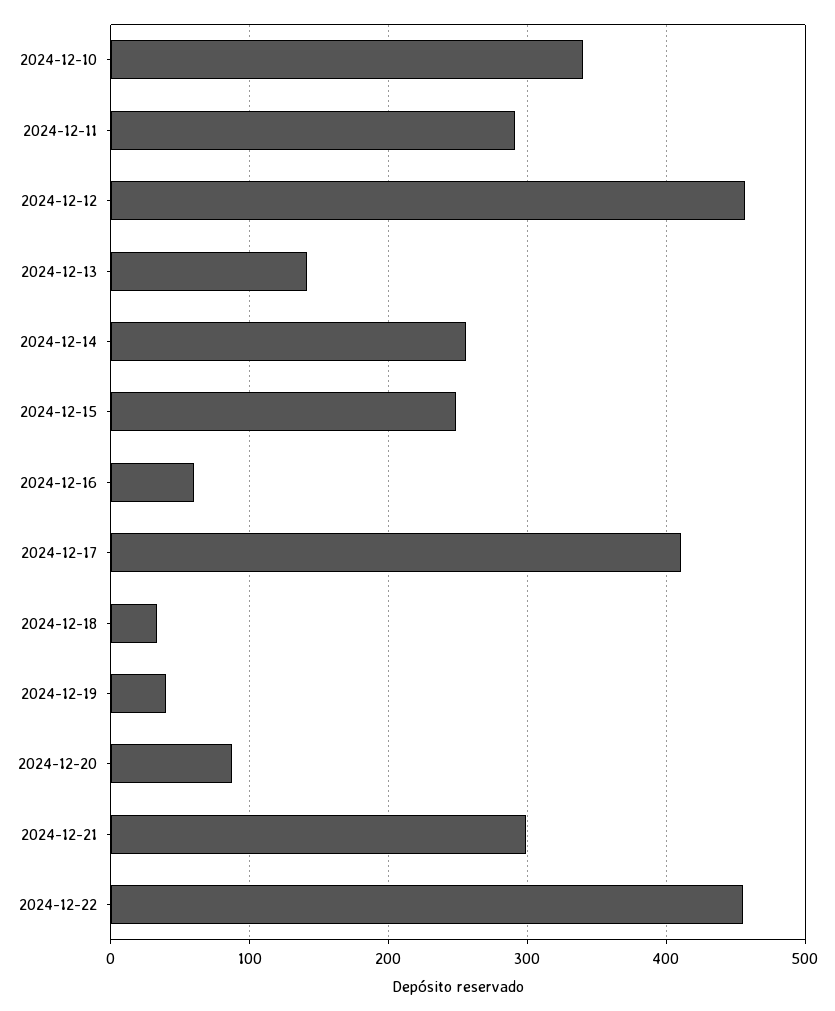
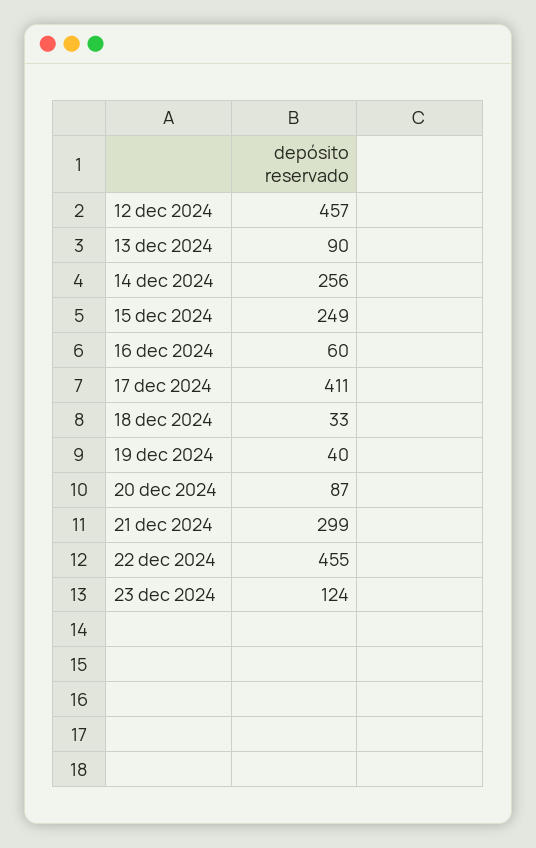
2024-12-10: 340 -> none
2024-12-11: 290 -> none
2024-12-13: 140 -> 90
23 dec 2024: none -> 124

